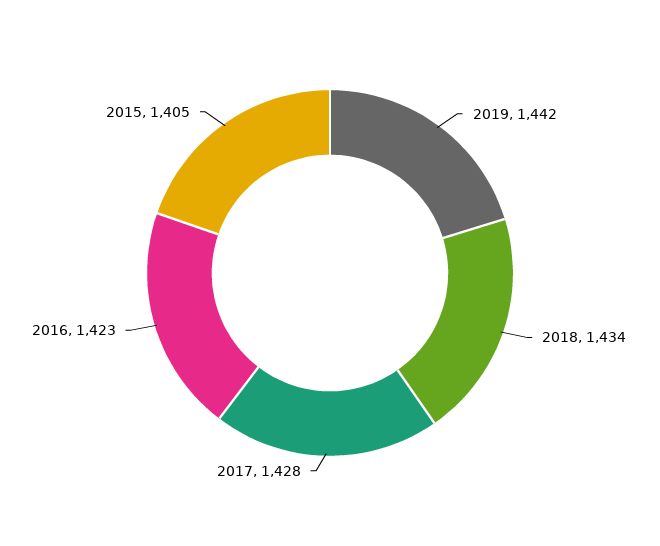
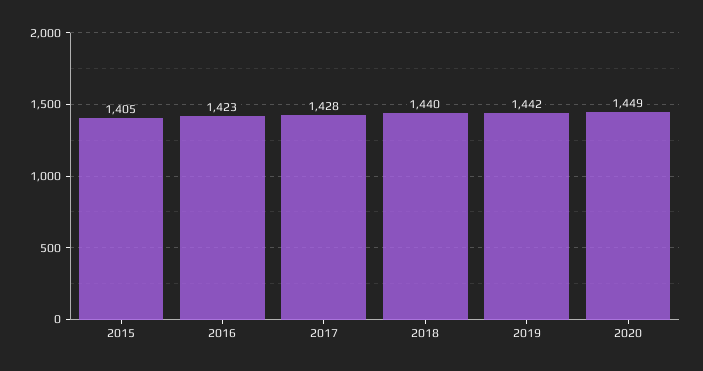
2018: 1434 -> 1440
2020: none -> 1449

